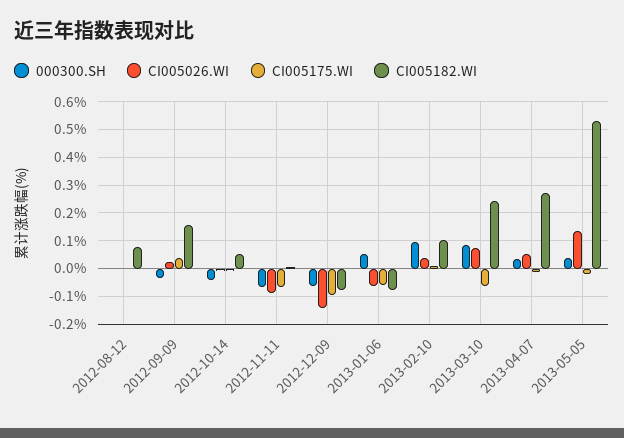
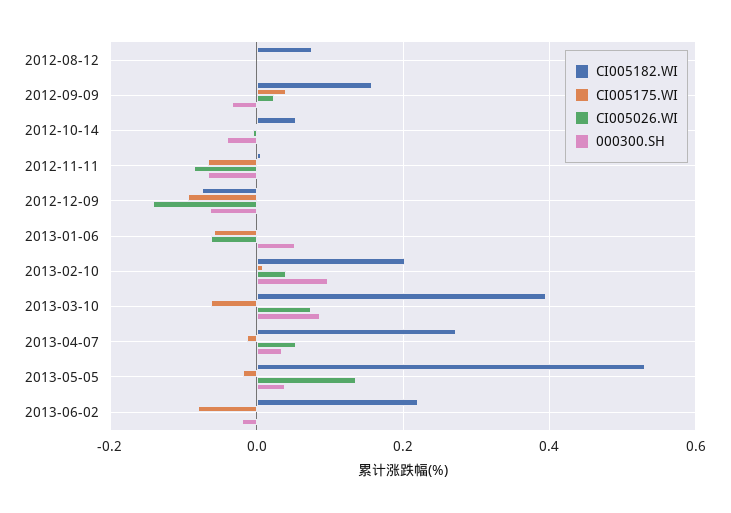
CI005182.WI, 2013-01-06: -0.075 -> 0
CI005182.WI, 2013-02-10: 0.1 -> 0.2
CI005182.WI, 2013-03-10: 0.25 -> 0.4
CI005182.WI, 2013-06-02: none -> 0.22
CI005175.WI, 2013-06-02: none -> -0.08
CI005026.WI, 2013-06-02: none -> 0
000300.SH, 2013-06-02: none -> -0.02

